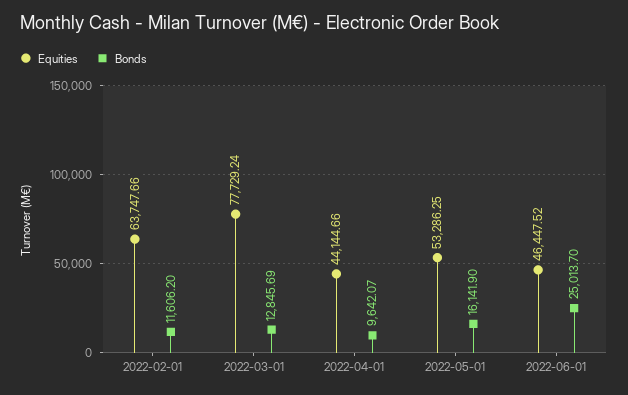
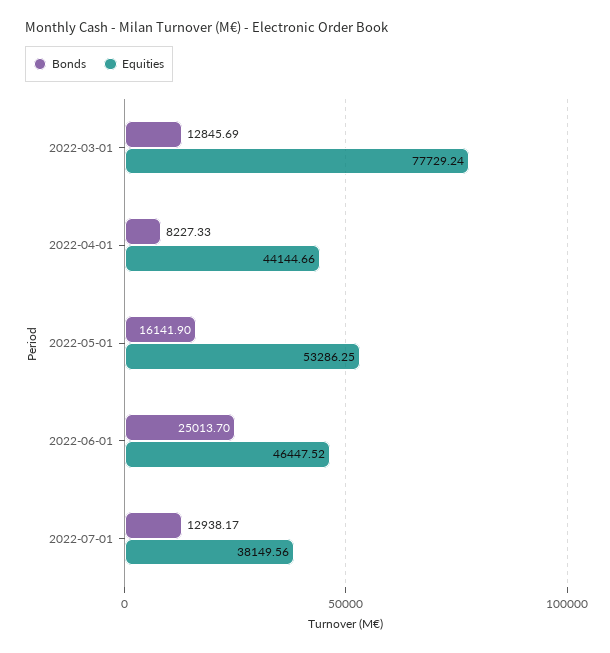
Equities, 2022-02-01: 63747.66 -> none
Bonds, 2022-02-01: 11606.2 -> none
Bonds, 2022-04-01: 9642.07 -> 8227.33
Bonds, 2022-07-01: none -> 12938.17
Equities, 2022-07-01: none -> 38149.56

